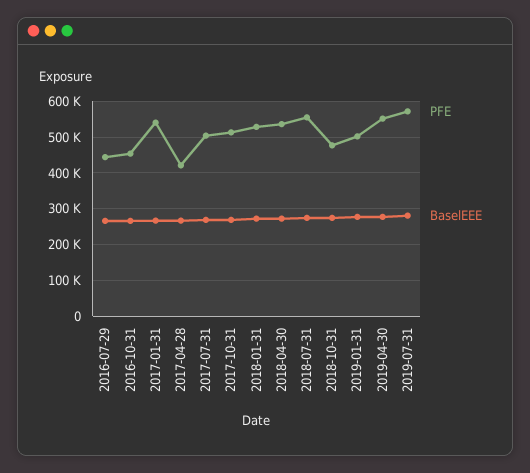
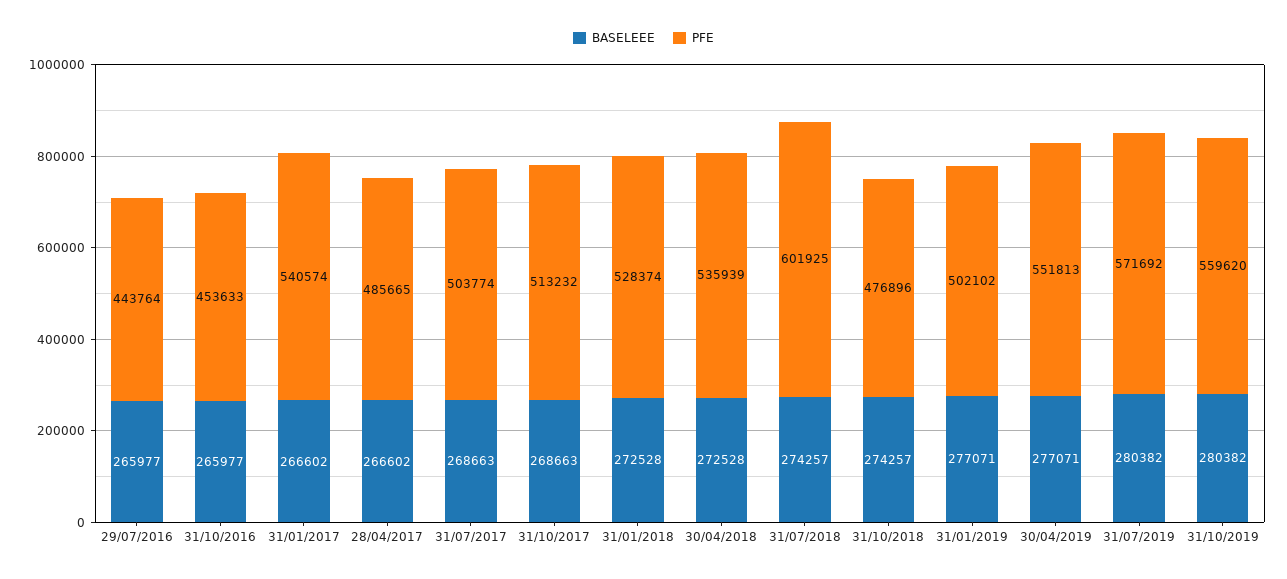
PFE, 2017-04-28: 420000 -> 485665
PFE, 2018-07-31: 560000 -> 601925
BaselEEE, 31/10/2019: none -> 280382
PFE, 31/10/2019: none -> 559620

